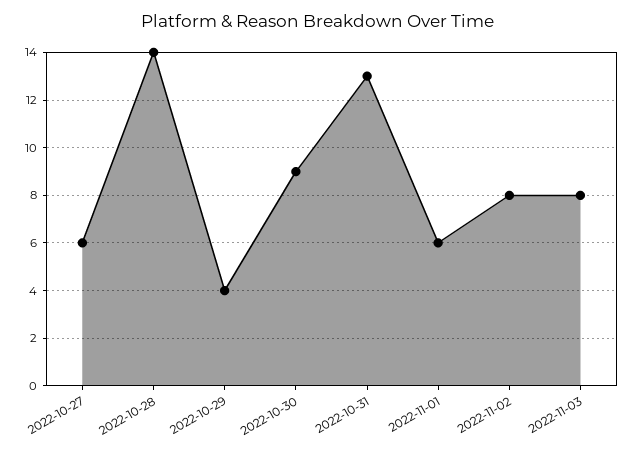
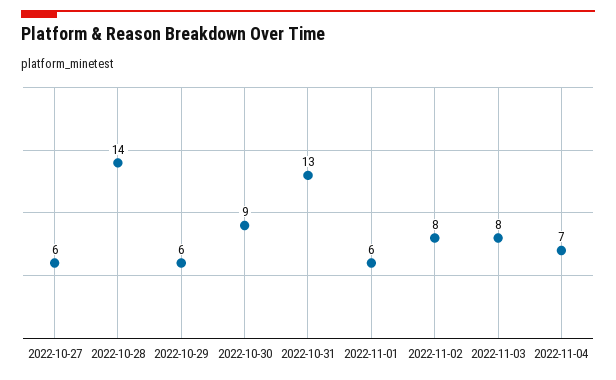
2022-10-29: 4 -> 6
2022-11-04: none -> 7

